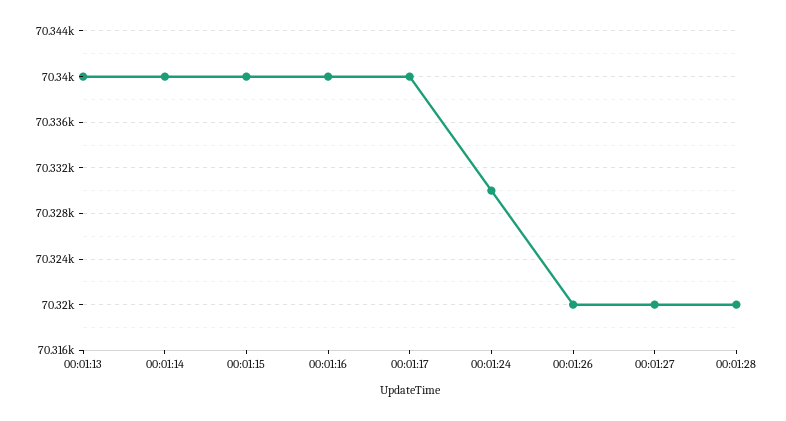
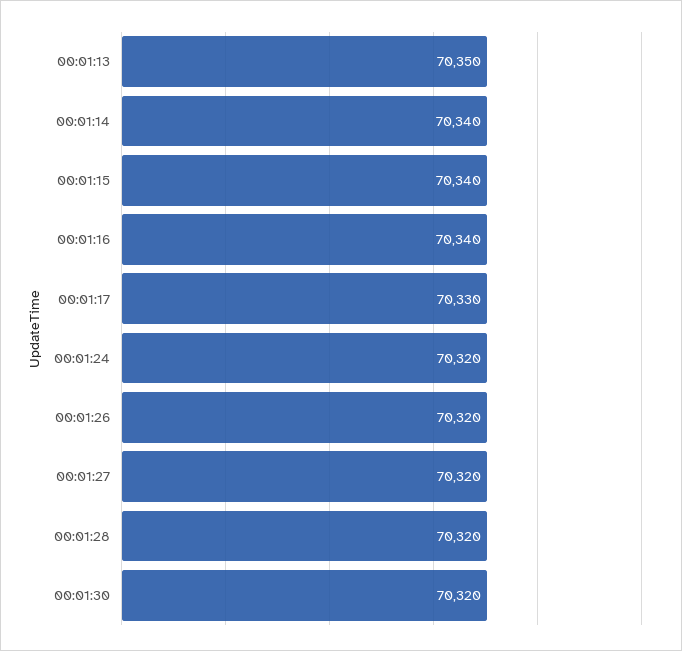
00:01:13: 70340 -> 70350
00:01:17: 70340 -> 70330
00:01:24: 70330 -> 70320
00:01:30: none -> 70320

